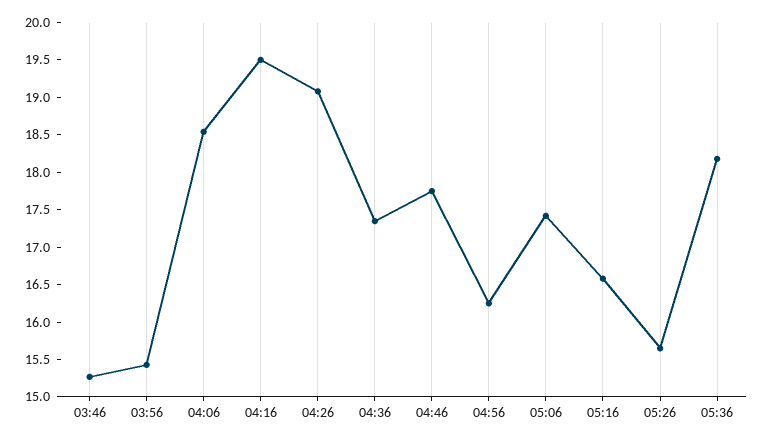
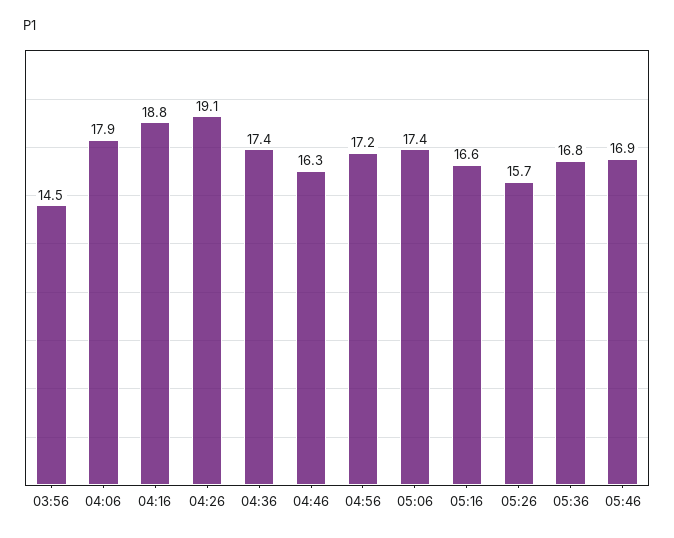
03:46: 15.25 -> none
03:56: 15.5 -> 14.5
04:06: 18.5 -> 17.9
04:16: 19.5 -> 18.8
04:46: 17.75 -> 16.3
04:56: 16.25 -> 17.2
05:36: 18.25 -> 16.8
05:46: none -> 16.9

